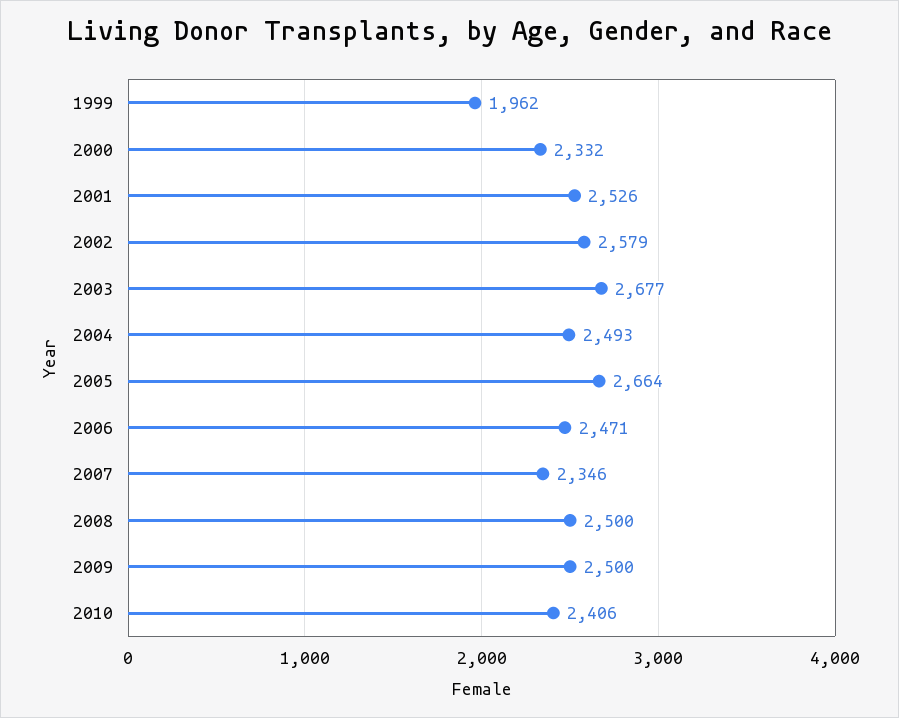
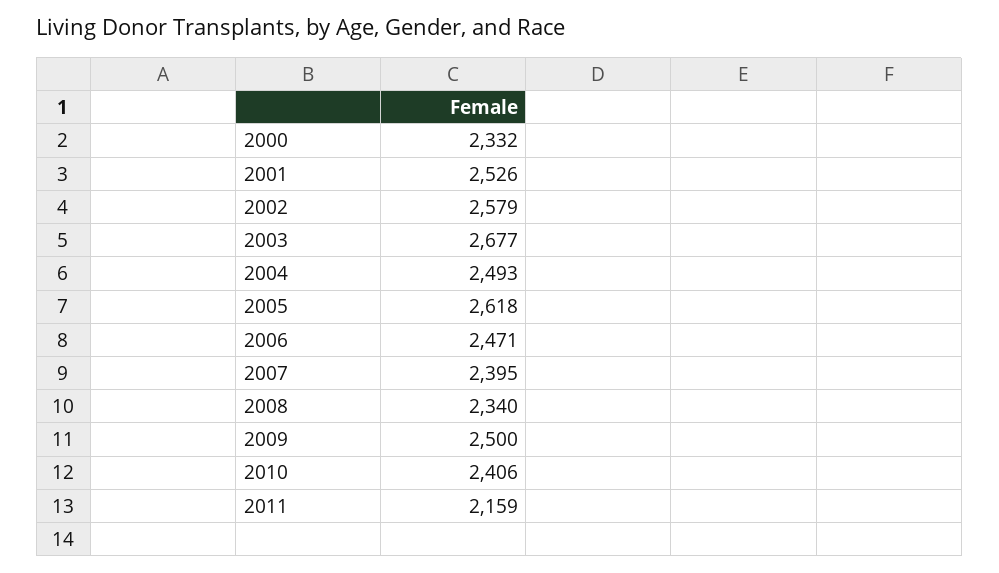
1999: 1962 -> none
2005: 2664 -> 2618
2007: 2346 -> 2395
2008: 2500 -> 2340
2011: none -> 2159

